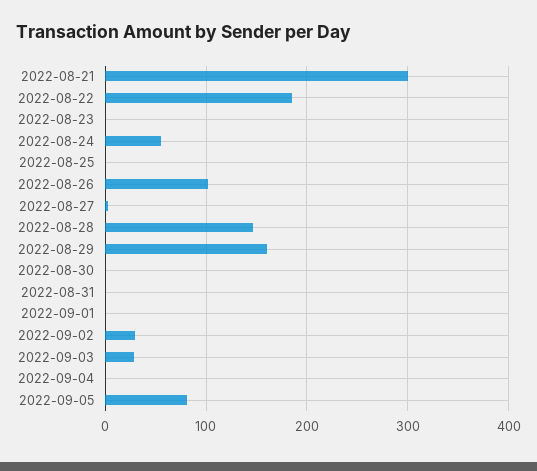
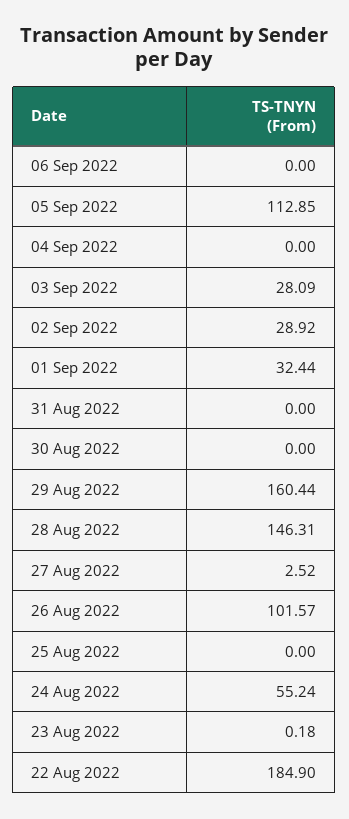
2022-08-21: 300 -> none
2022-09-01: 0 -> 32.44
2022-09-05: 80 -> 112.85
06 Sep 2022: none -> 0

